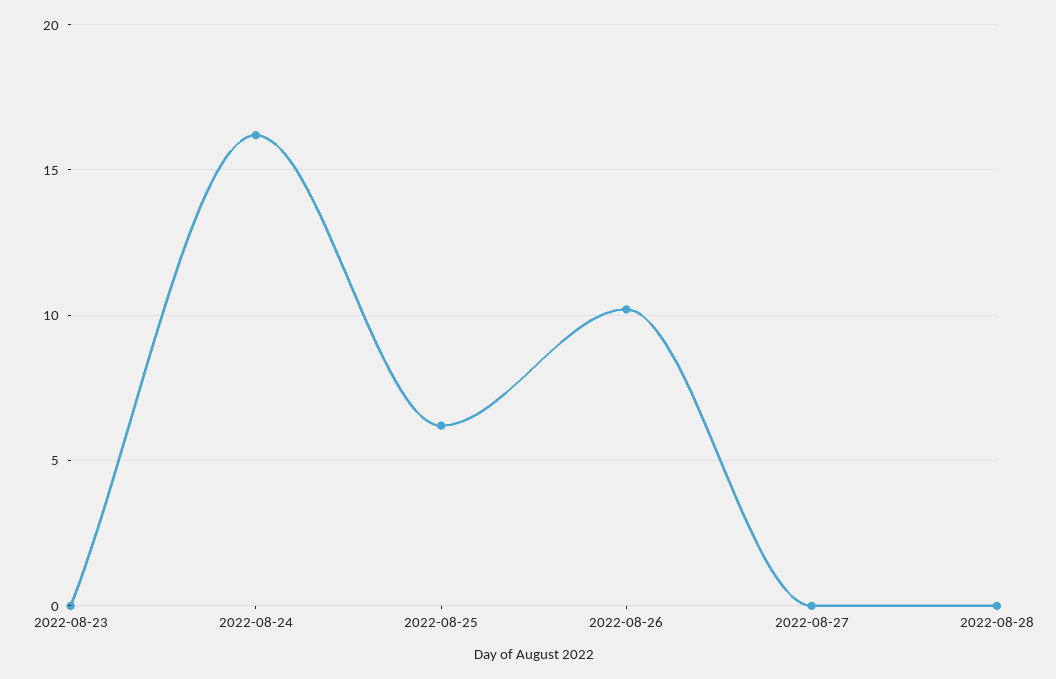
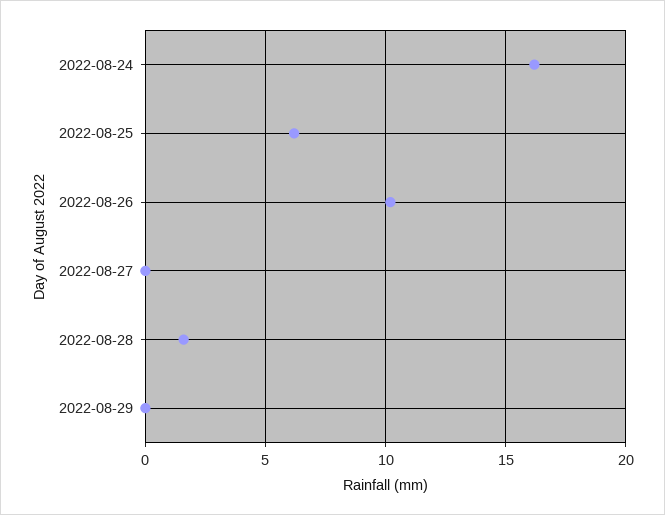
2022-08-23: 0 -> none
2022-08-28: 0 -> 1.5
2022-08-29: none -> 0

